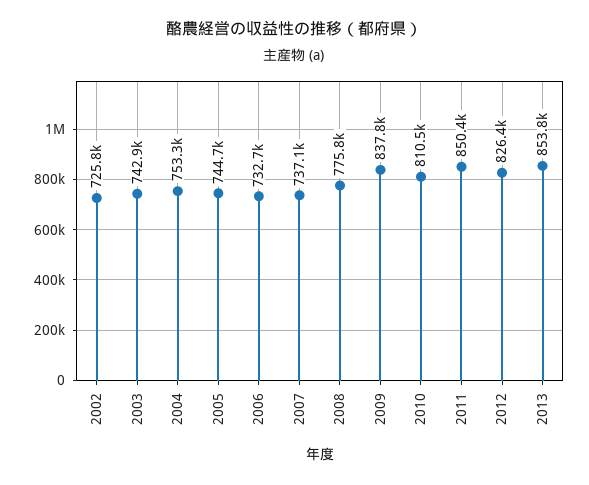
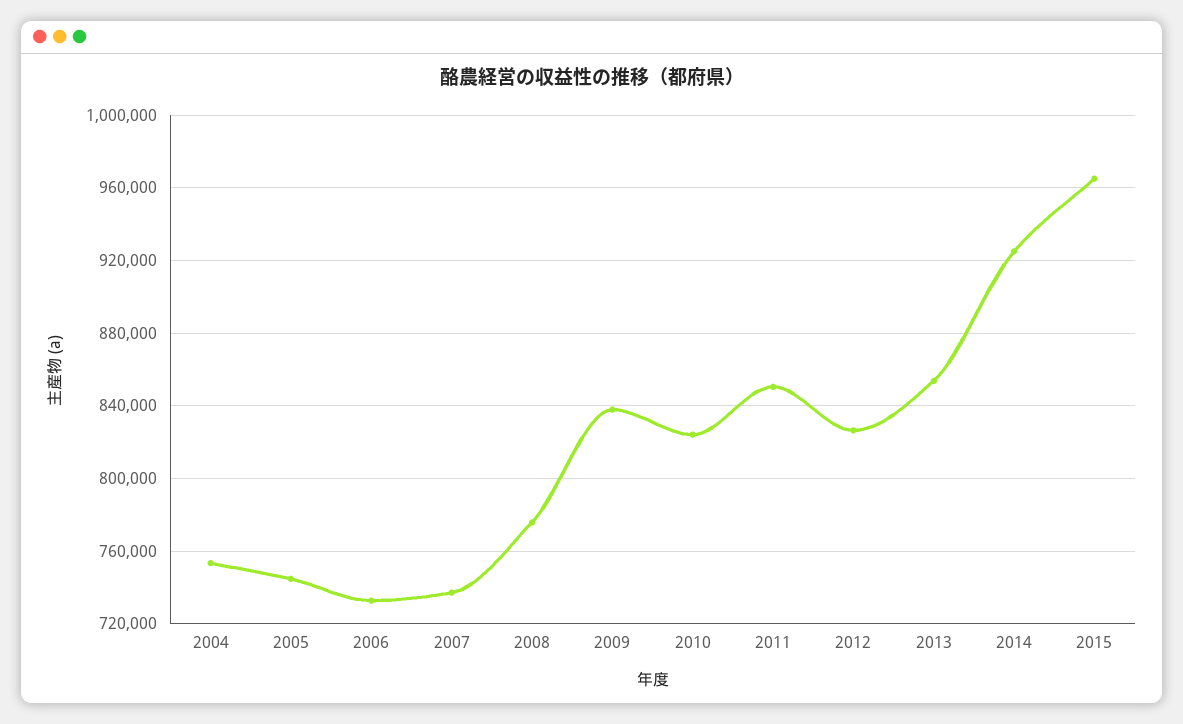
2002: 725800 -> none
2003: 742900 -> none
2010: 810500 -> 825000
2014: none -> 925000
2015: none -> 965000

